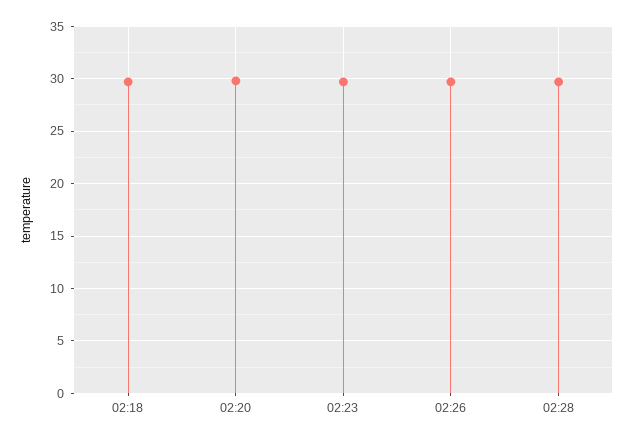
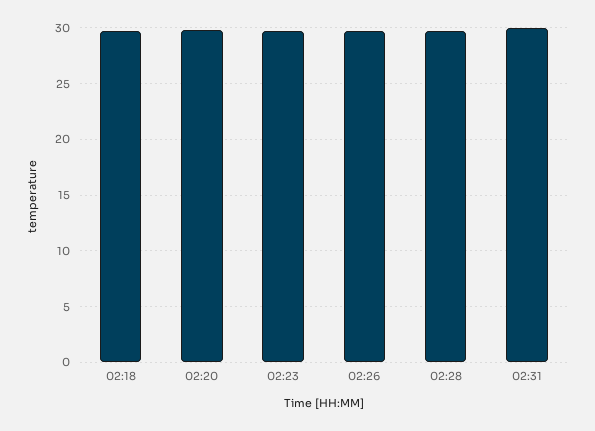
02:31: none -> 30

